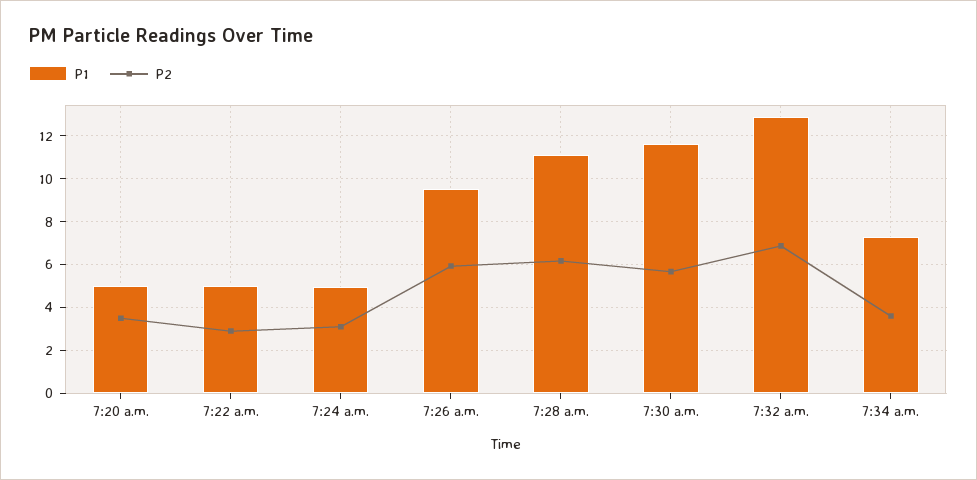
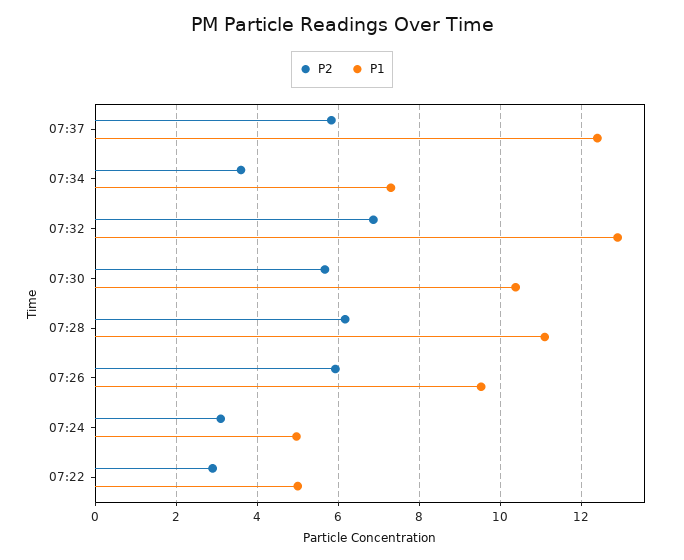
P1, 7:20 a.m.: 5 -> none
P2, 7:20 a.m.: 3.5 -> none
P1, 7:30 a.m.: 11.5 -> 10.4
P2, 07:37: none -> 5.8
P1, 07:37: none -> 12.4

